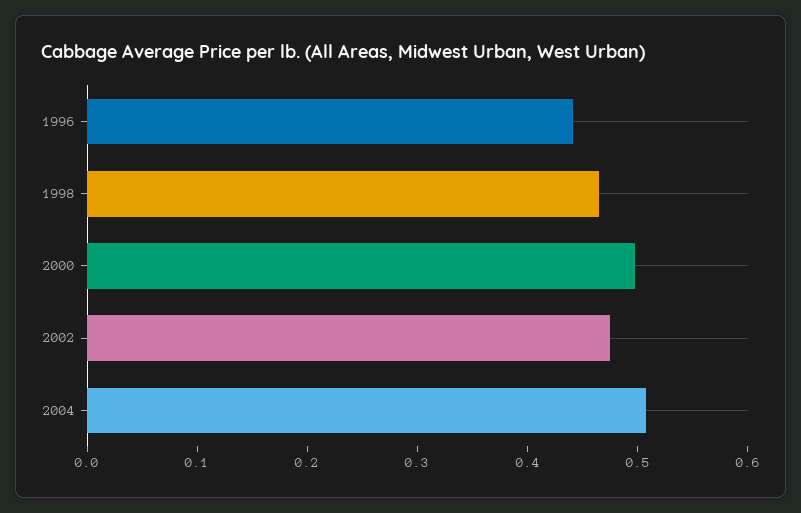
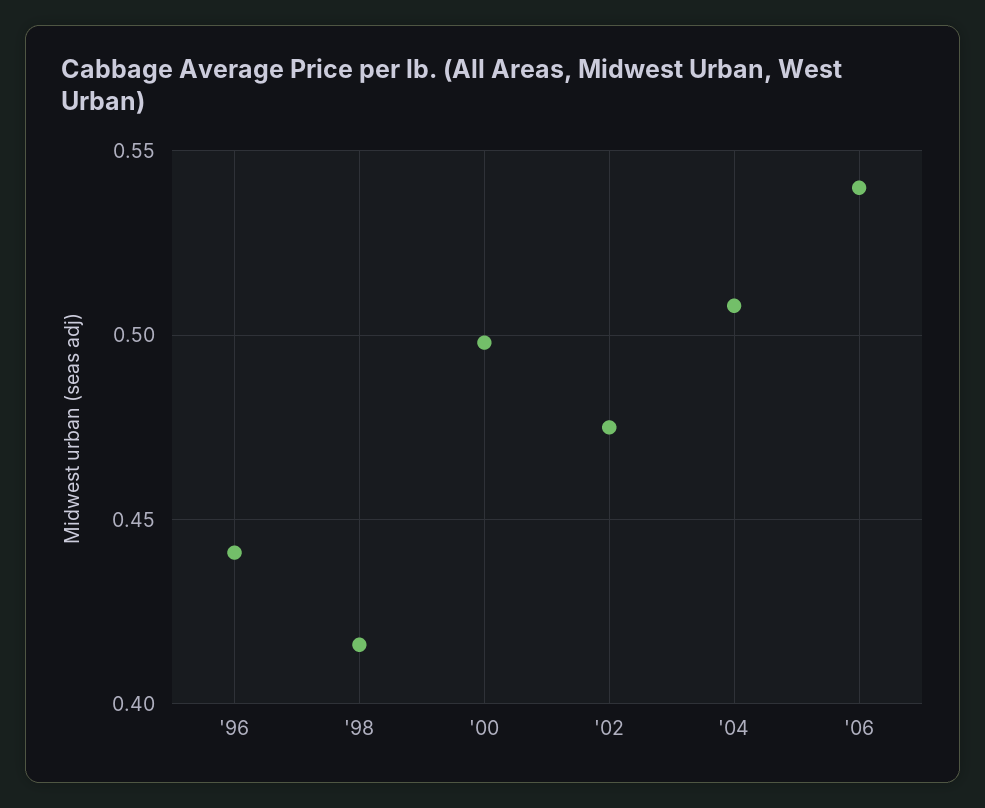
1998: 0.46 -> 0.415
'06: none -> 0.54

